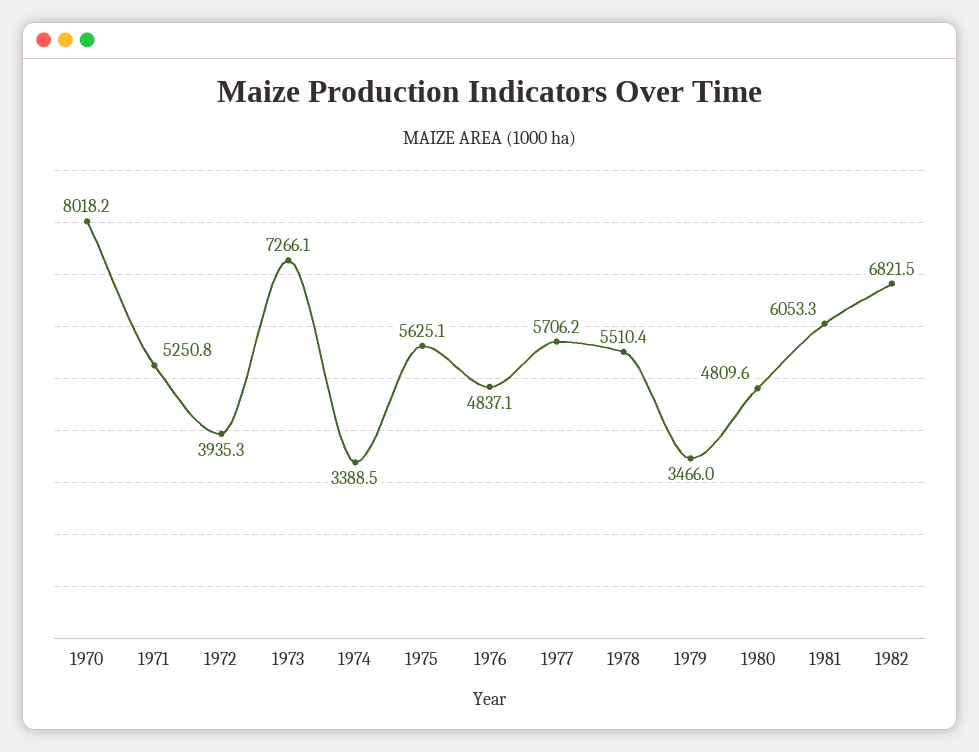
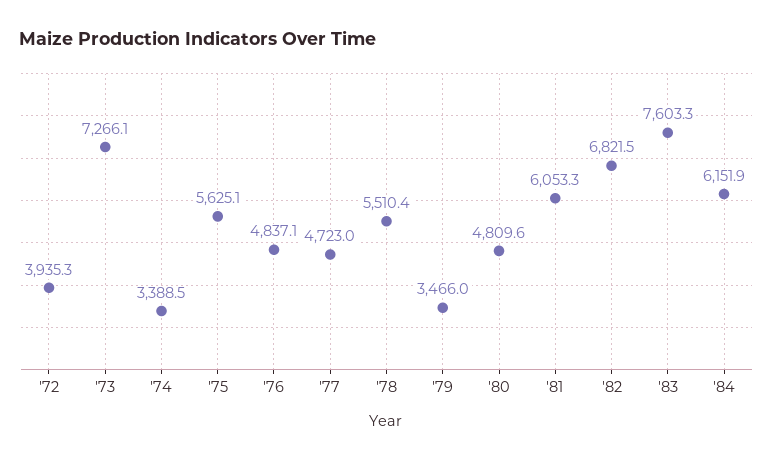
1970: 8018.2 -> none
1971: 5250.8 -> none
1977: 5706.2 -> 4723
'83: none -> 7603.3
'84: none -> 6151.9

